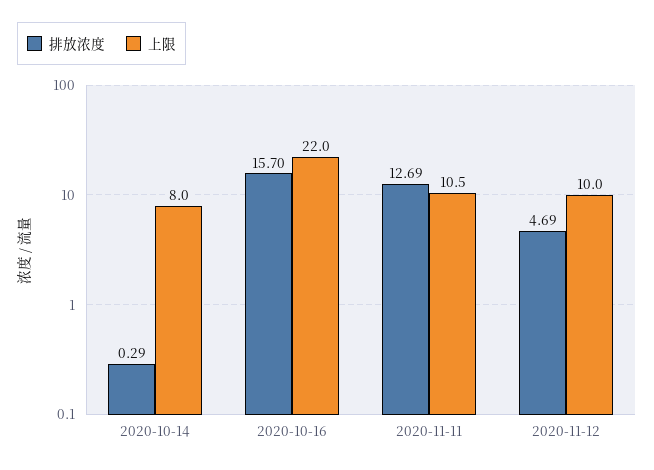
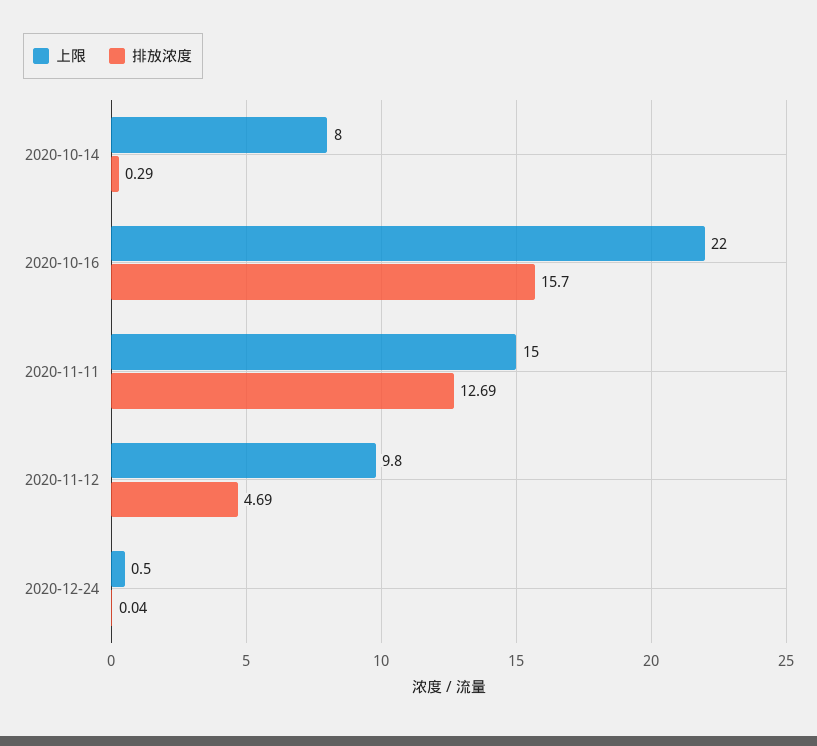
上限, 2020-11-11: 10.5 -> 15
上限, 2020-11-12: 10 -> 9.8
上限, 2020-12-24: none -> 0.5
排放浓度, 2020-12-24: none -> 0.04

